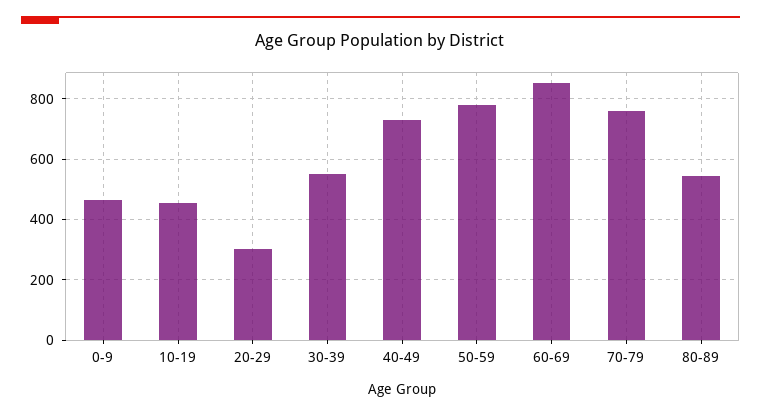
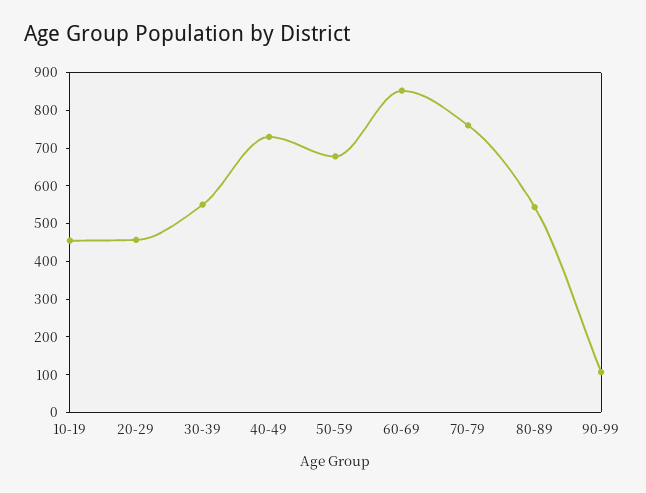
0-9: 460 -> none
20-29: 300 -> 450
50-59: 780 -> 675
90-99: none -> 100

